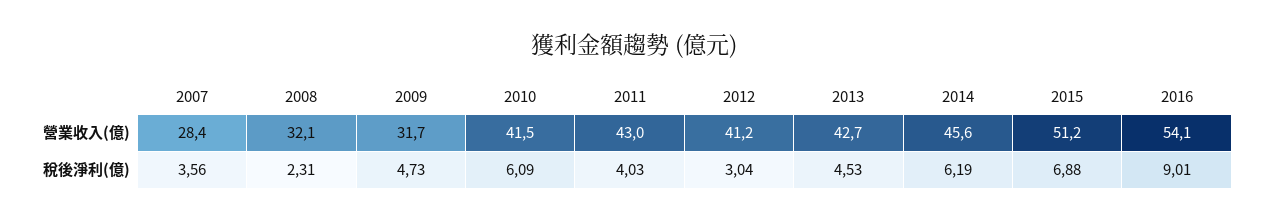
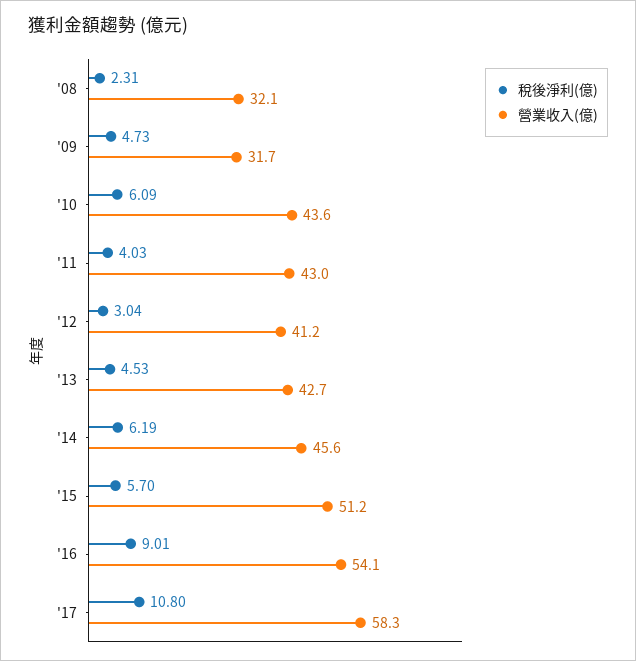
營業收入(億), 2007: 28.4 -> none
營業收入(億), 2010: 41.5 -> 43.6
稅後淨利(億), 2007: 3.56 -> none
稅後淨利(億), 2015: 6.88 -> 5.7
稅後淨利(億), '17: none -> 10.8
營業收入(億), '17: none -> 58.3

